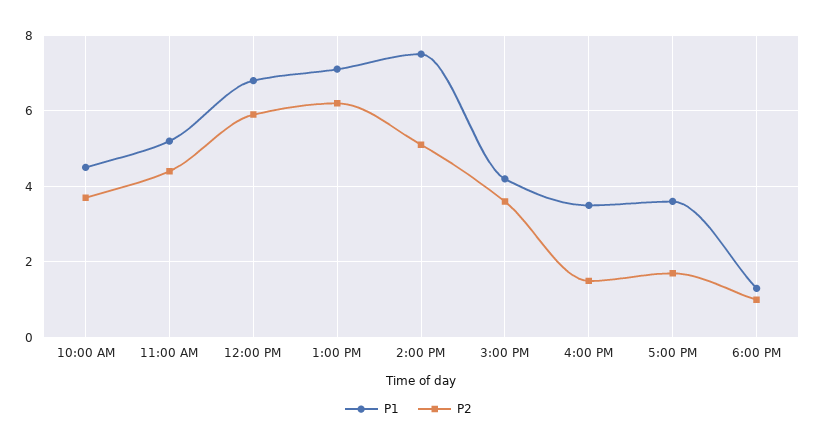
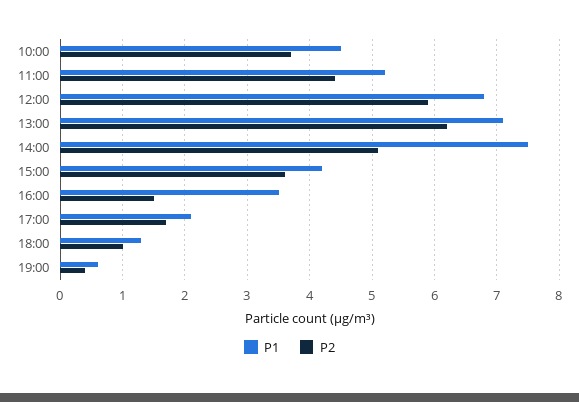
P1, 5:00 PM: 3.5 -> 2.1
P1, 19:00: none -> 0.6
P2, 19:00: none -> 0.4

